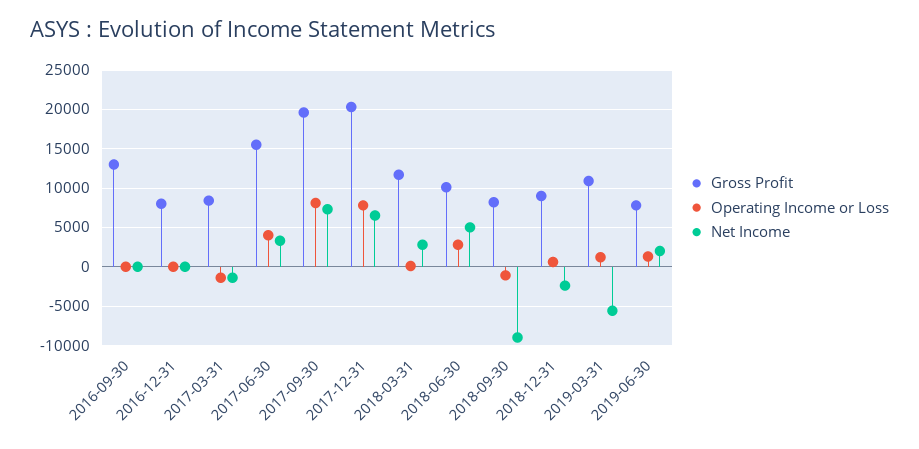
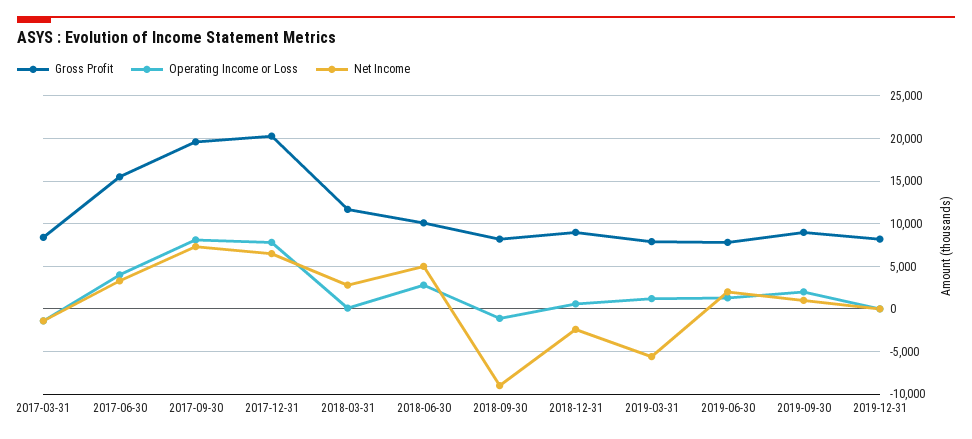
Gross Profit, 2016-09-30: 13000 -> none
Operating Income or Loss, 2016-09-30: 0 -> none
Net Income, 2016-09-30: 0 -> none
Gross Profit, 2016-12-31: 8000 -> none
Operating Income or Loss, 2016-12-31: 0 -> none
Net Income, 2016-12-31: 0 -> none
Gross Profit, 2019-03-31: 11000 -> 8000
Gross Profit, 2019-09-30: none -> 9000
Operating Income or Loss, 2019-09-30: none -> 2000
Net Income, 2019-09-30: none -> 1000
Gross Profit, 2019-12-31: none -> 8000
Operating Income or Loss, 2019-12-31: none -> 0
Net Income, 2019-12-31: none -> 0

